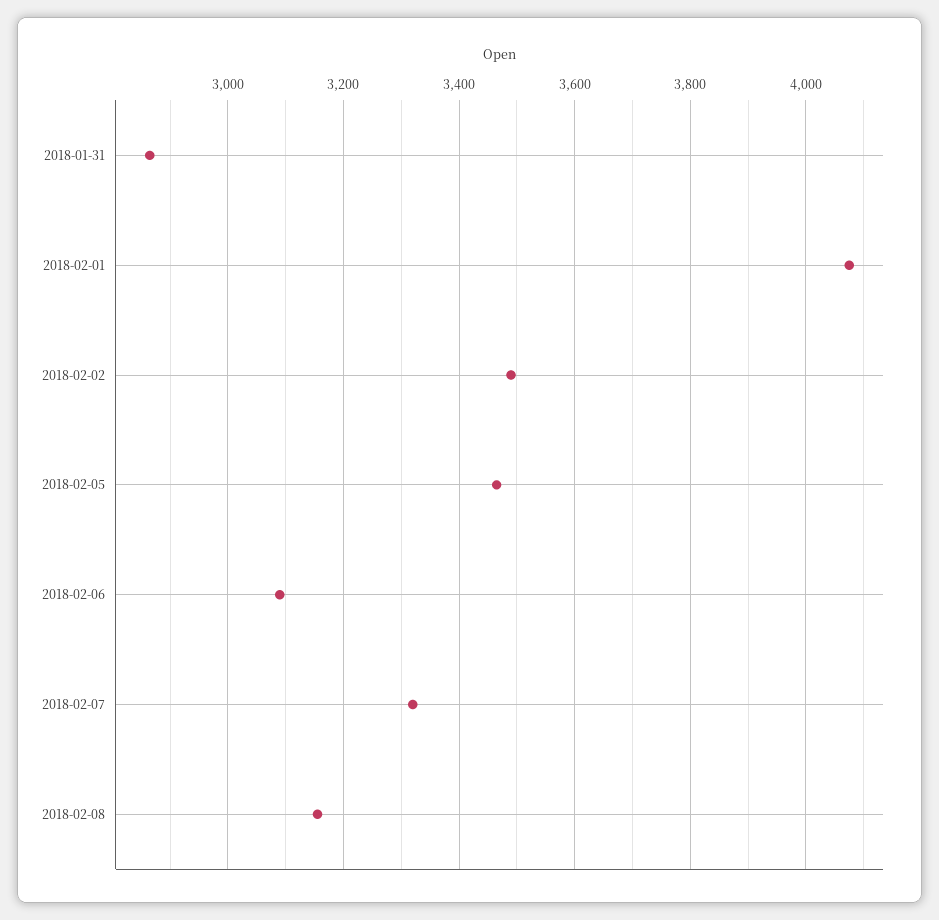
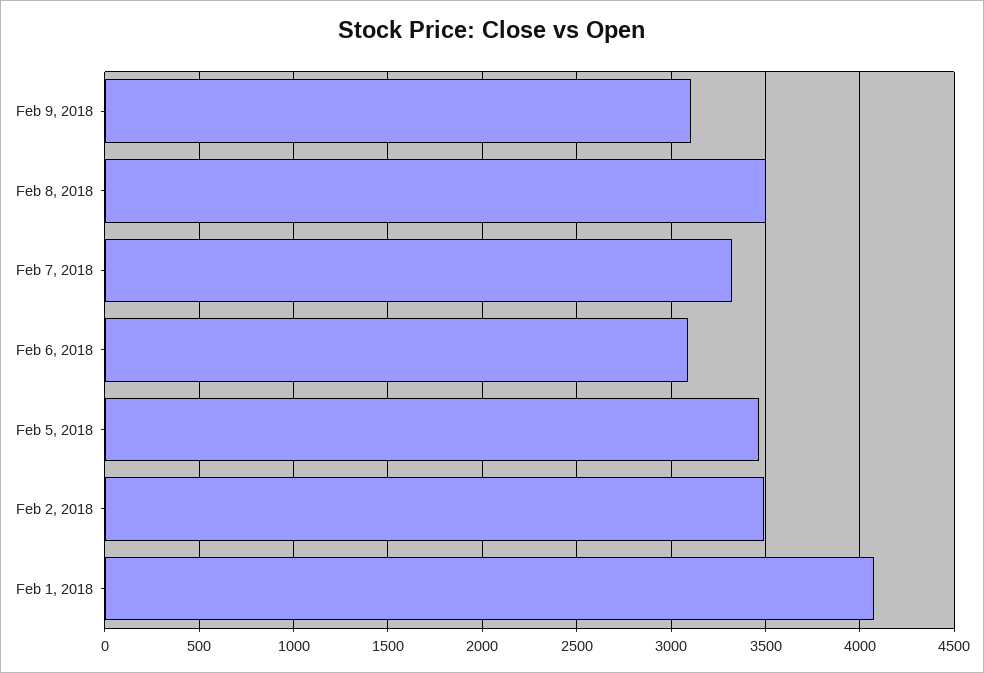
2018-01-31: 2860 -> none
2018-02-08: 3160 -> 3500
Feb 9, 2018: none -> 3100

